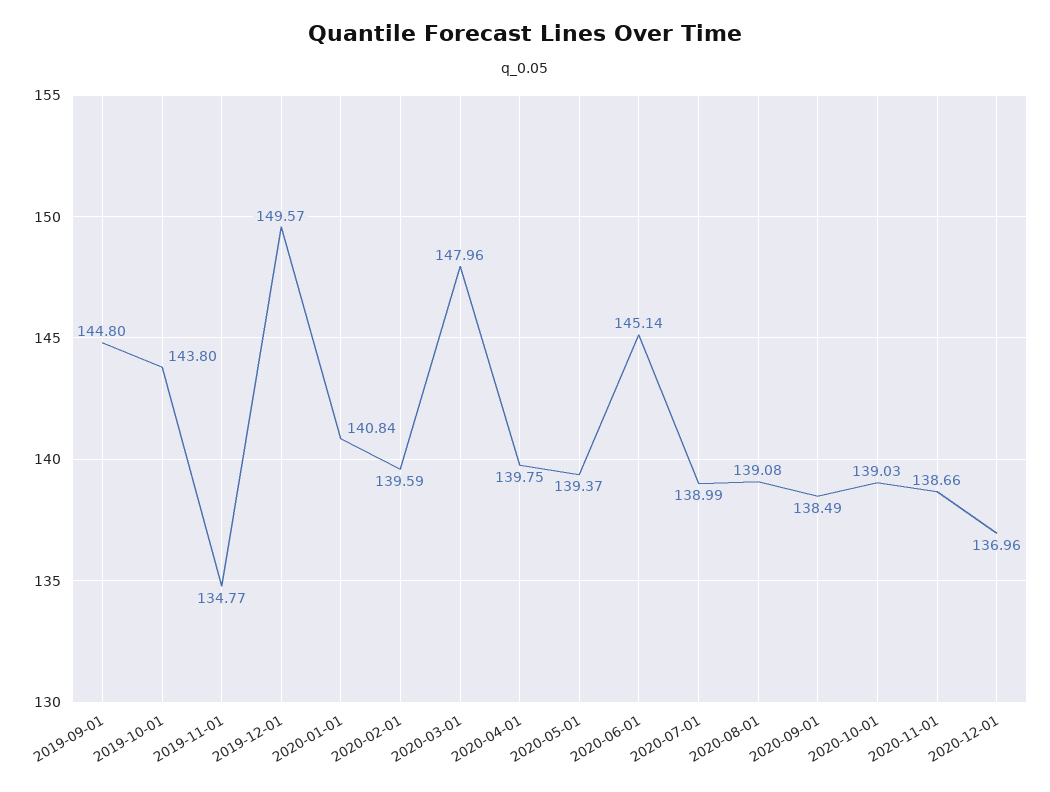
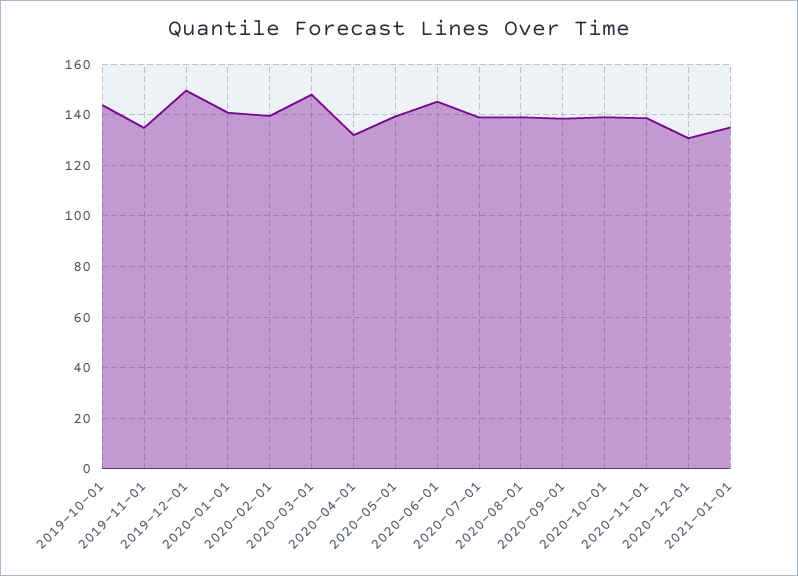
2019-09-01: 144.8 -> none
2020-04-01: 139.75 -> 132.5
2020-12-01: 136.96 -> 130
2021-01-01: none -> 135

